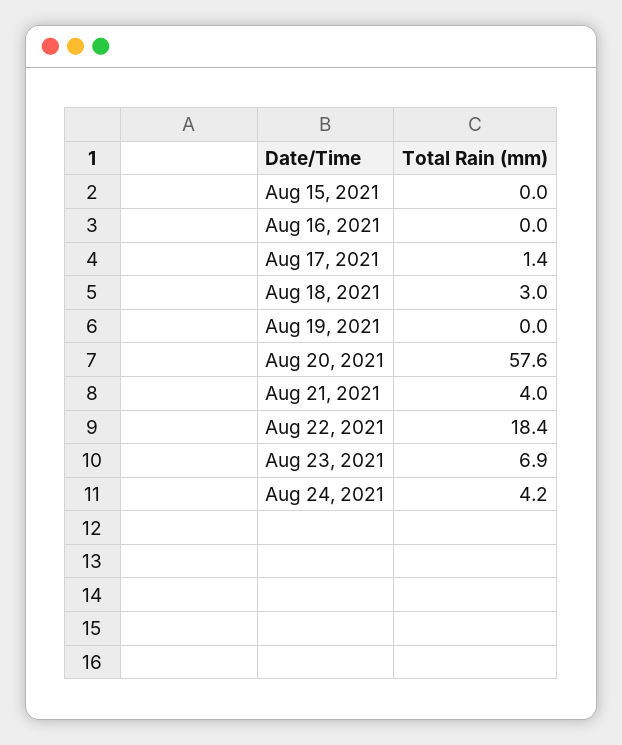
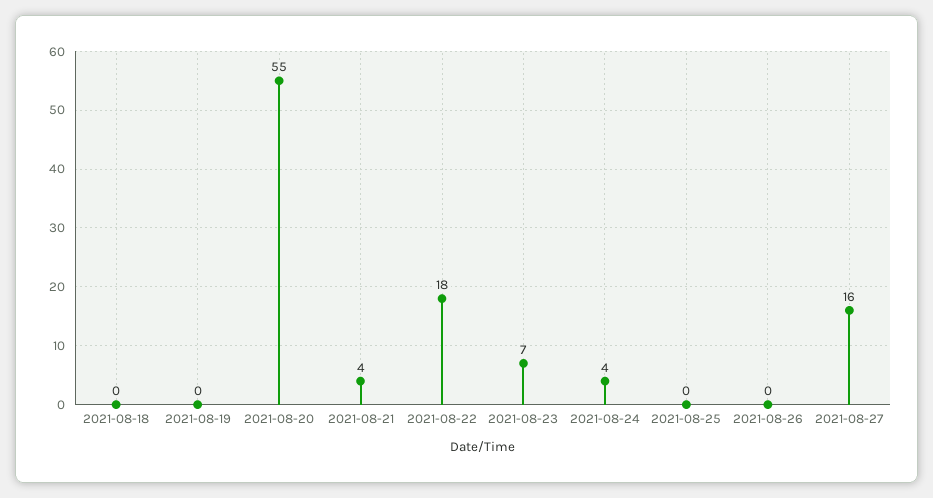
Aug 15, 2021: 0 -> none
Aug 16, 2021: 0 -> none
Aug 17, 2021: 1.4 -> none
Aug 18, 2021: 3 -> 0
Aug 20, 2021: 57.6 -> 55
2021-08-25: none -> 0
2021-08-26: none -> 0
2021-08-27: none -> 16

